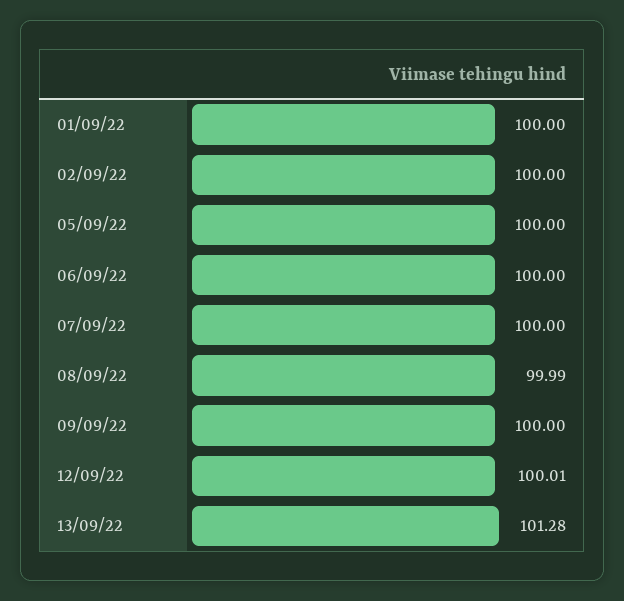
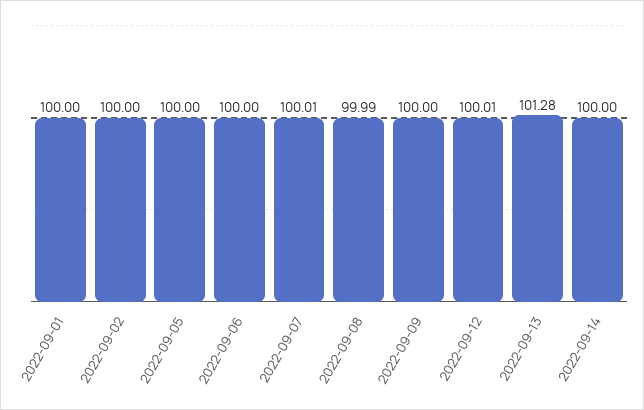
07/09/22: 100 -> 100.01
2022-09-14: none -> 100

